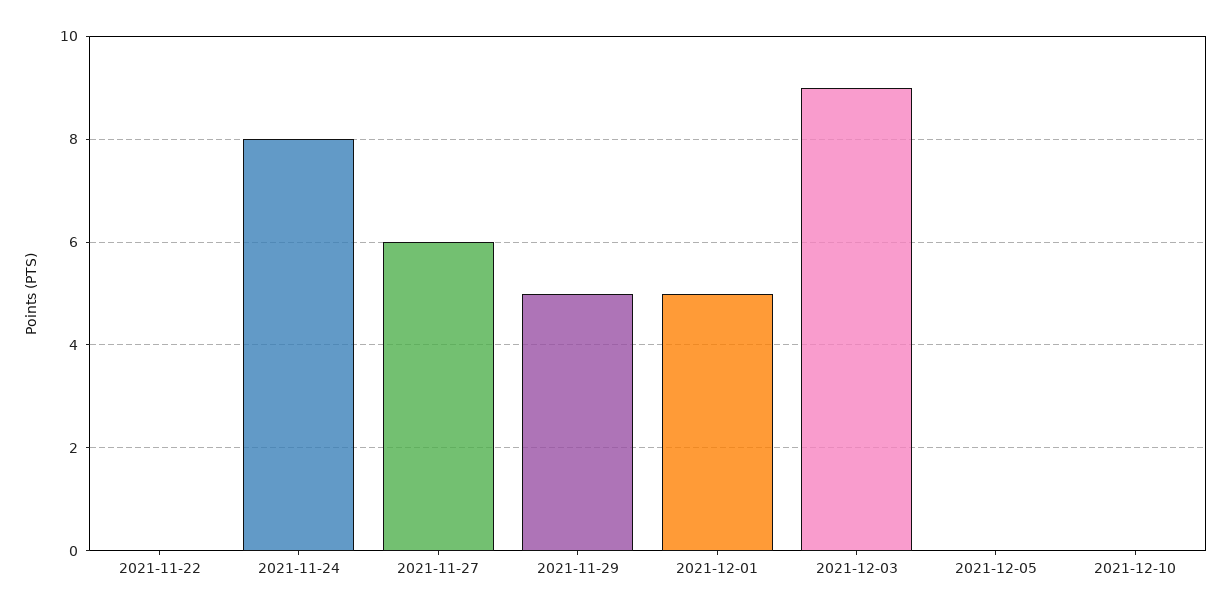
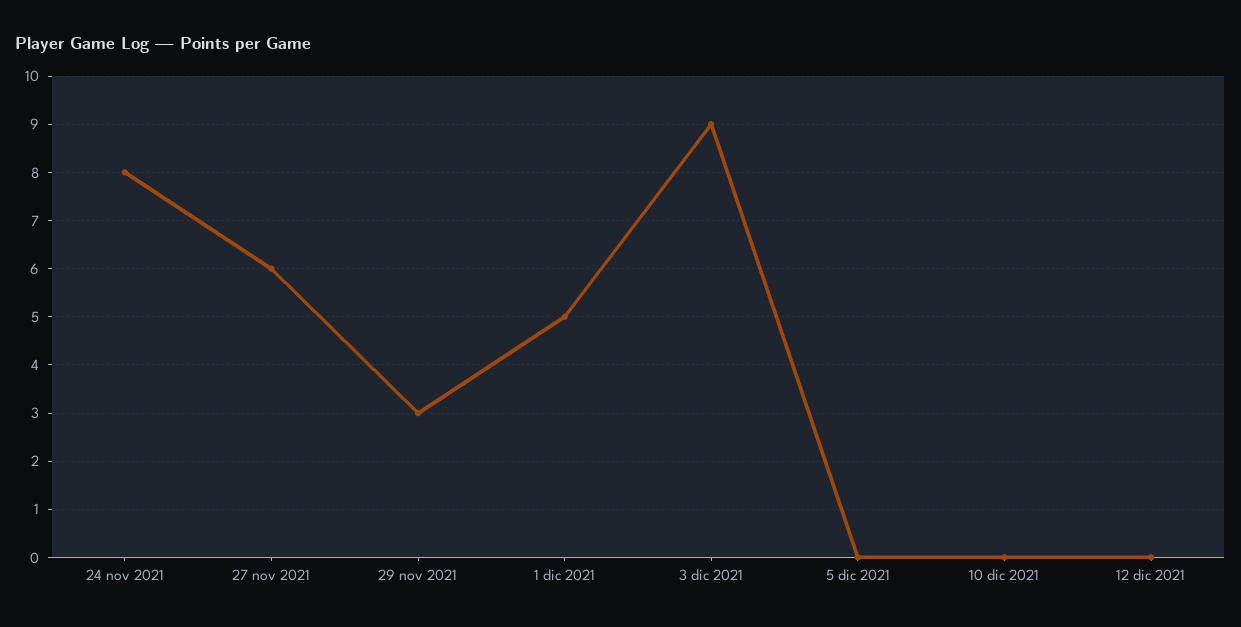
2021-11-22: 0 -> none
2021-11-29: 5 -> 3
12 dic 2021: none -> 0

